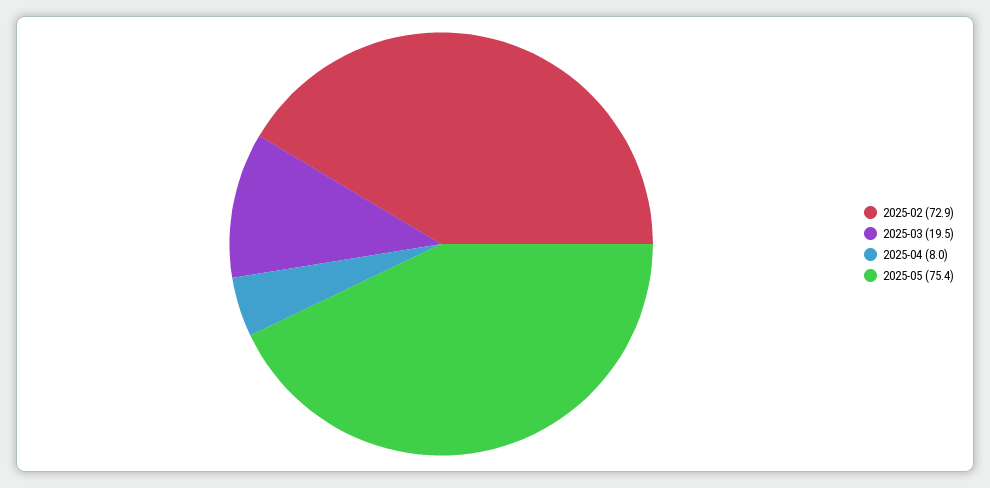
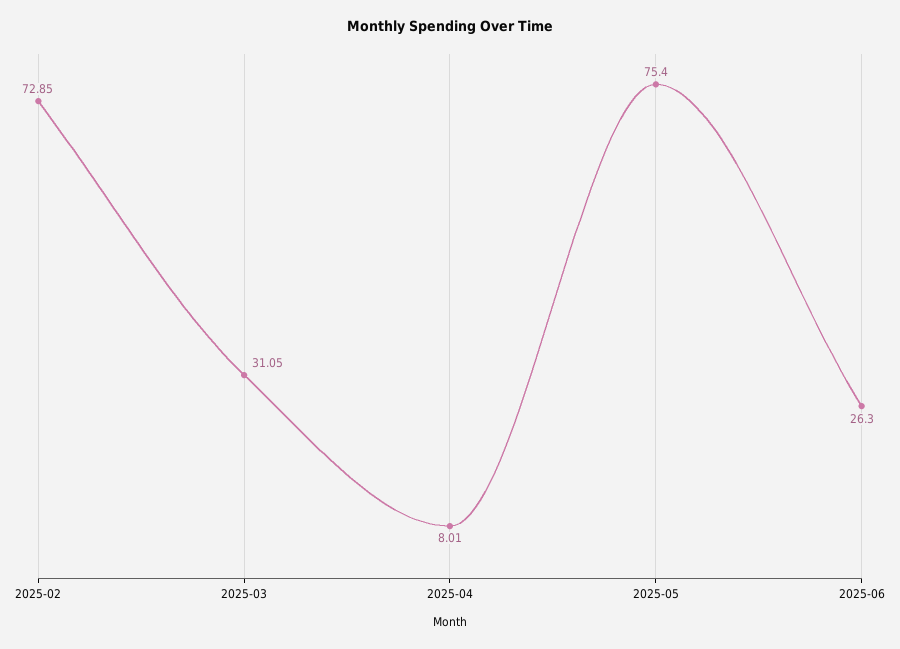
2025-03: 19.5 -> 31.05
2025-06: none -> 26.3

